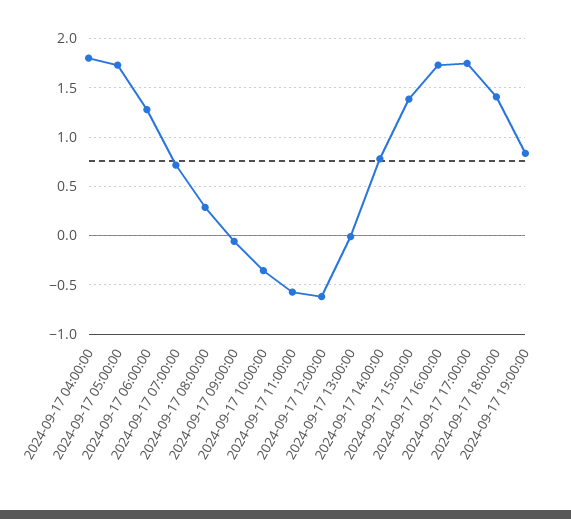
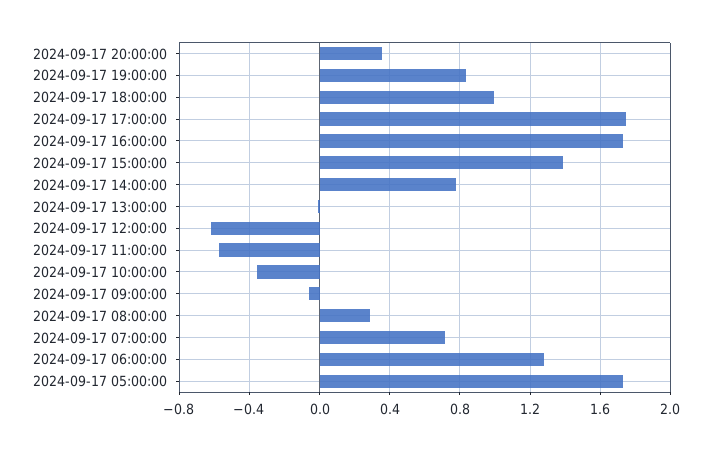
2024-09-17 04:00:00: 1.8 -> none
2024-09-17 18:00:00: 1.4 -> 1
2024-09-17 20:00:00: none -> 0.35

